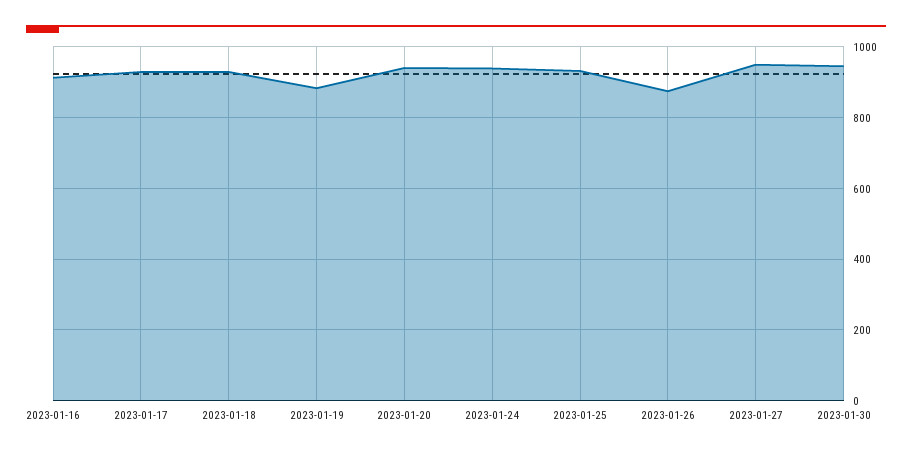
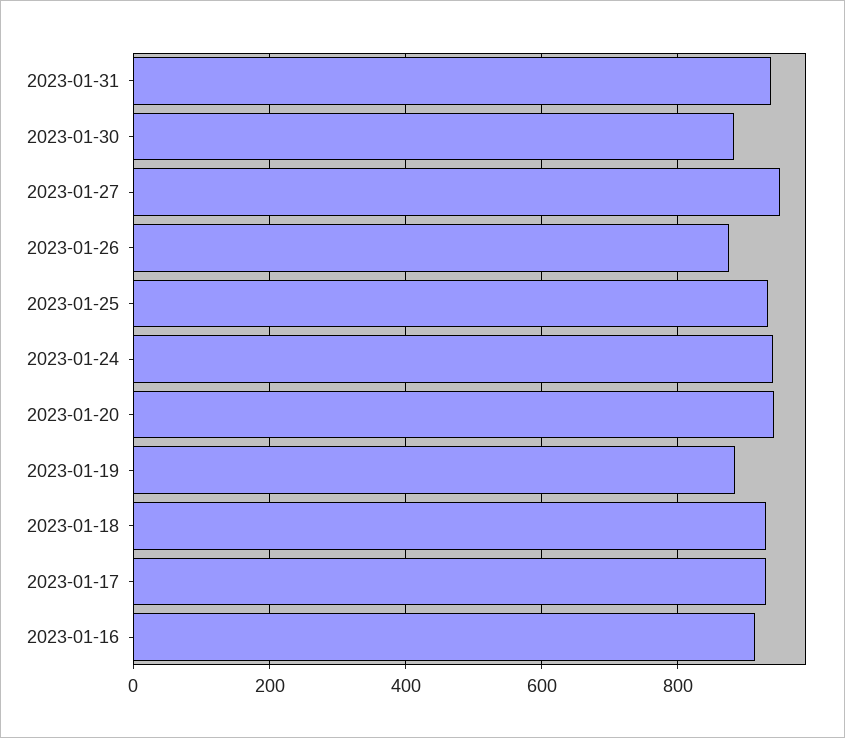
2023-01-30: 940 -> 880
2023-01-31: none -> 940

